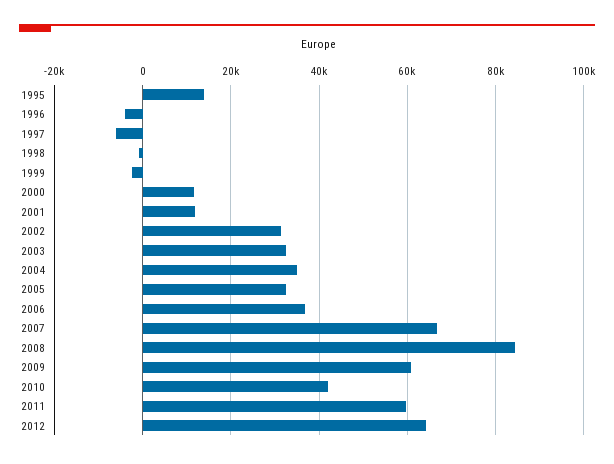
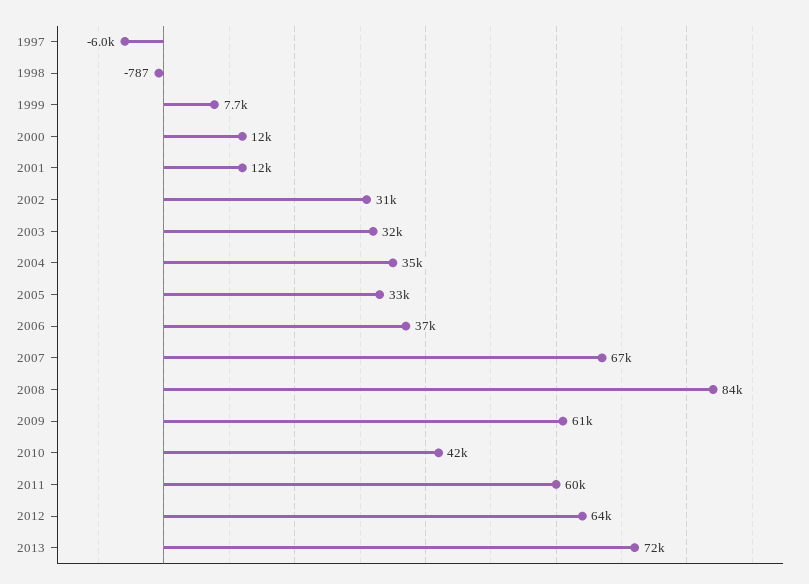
1995: 14000 -> none
1996: -4000 -> none
1999: -2000 -> 7700
2013: none -> 72000

